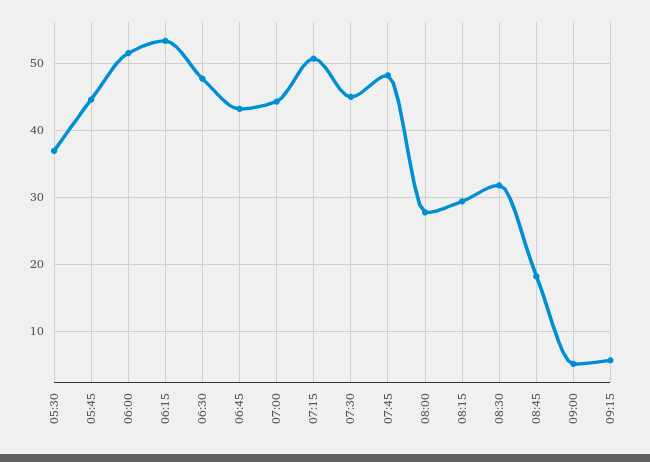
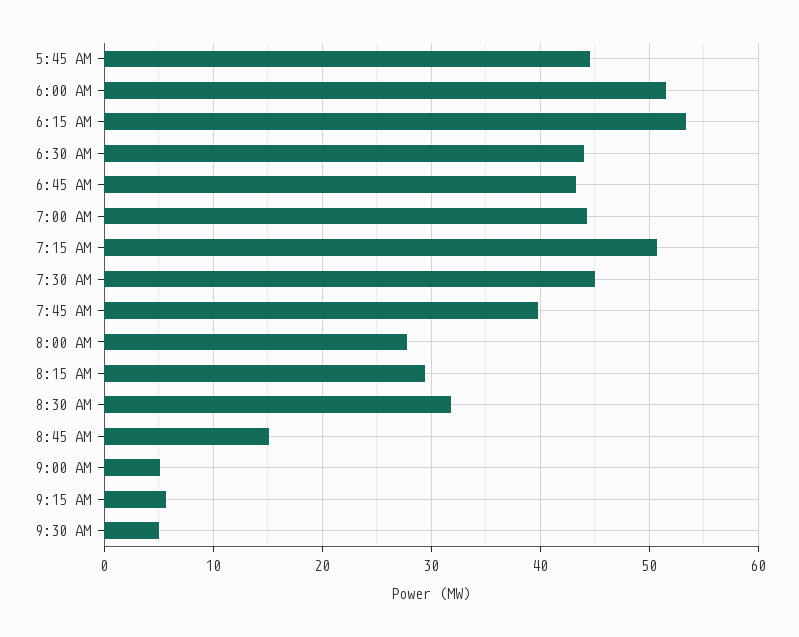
05:30: 37 -> none
06:30: 48 -> 44
07:45: 48 -> 40
08:45: 18 -> 15
9:30 AM: none -> 5

